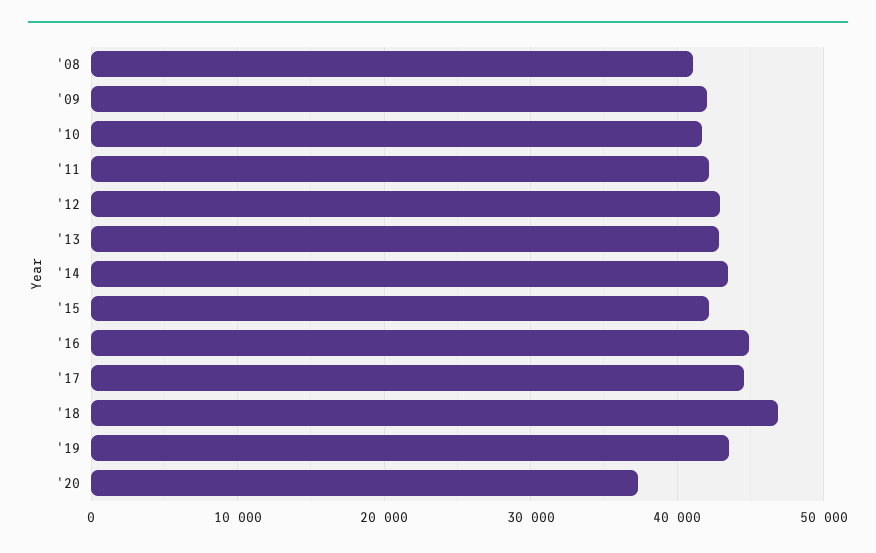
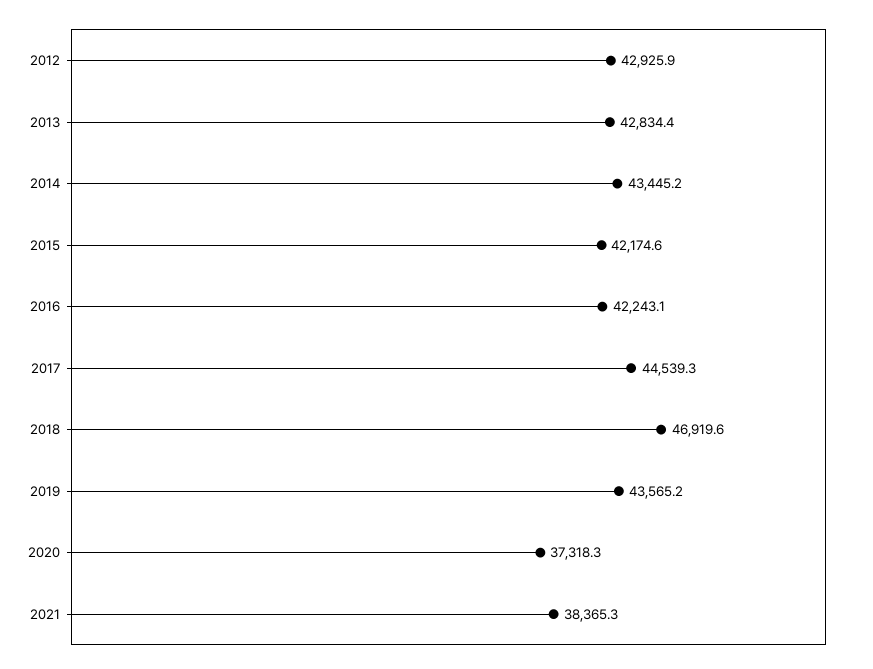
'08: 41000 -> none
'09: 42000 -> none
'10: 42000 -> none
'11: 42000 -> none
'16: 45000 -> 42243.1
2021: none -> 38365.3

